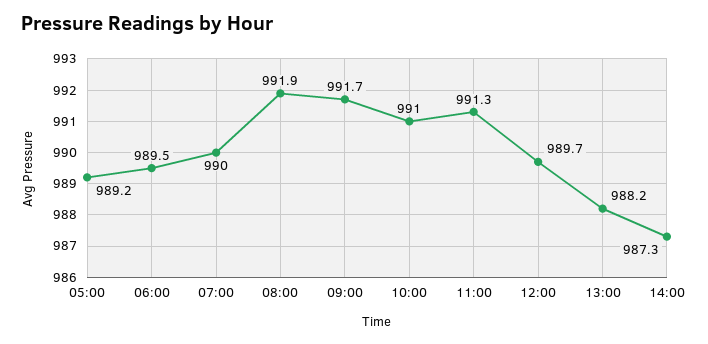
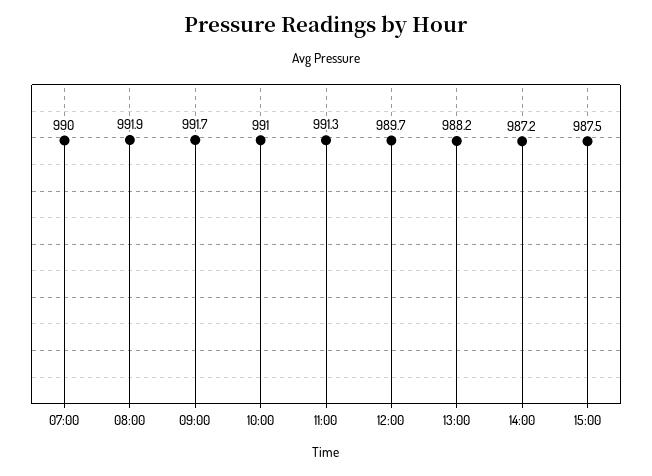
05:00: 989.2 -> none
06:00: 989.5 -> none
14:00: 987.3 -> 987.2
15:00: none -> 987.5

